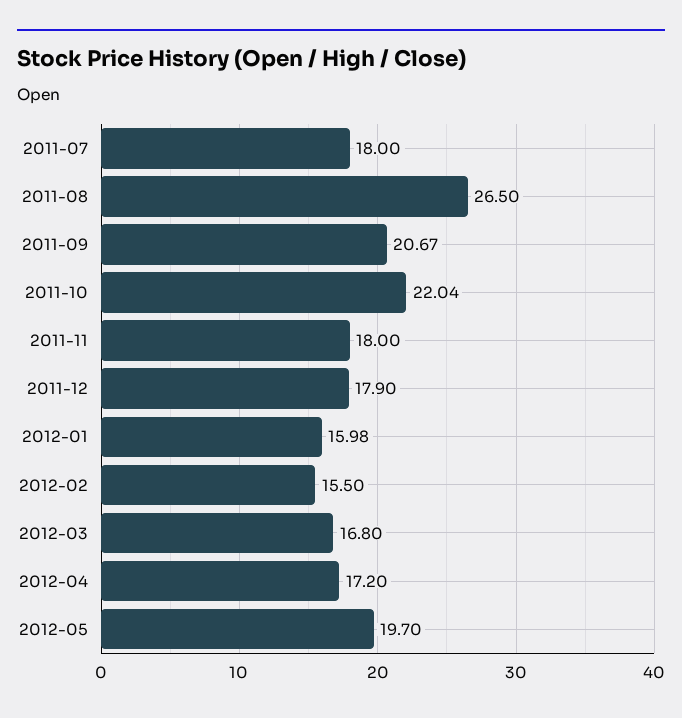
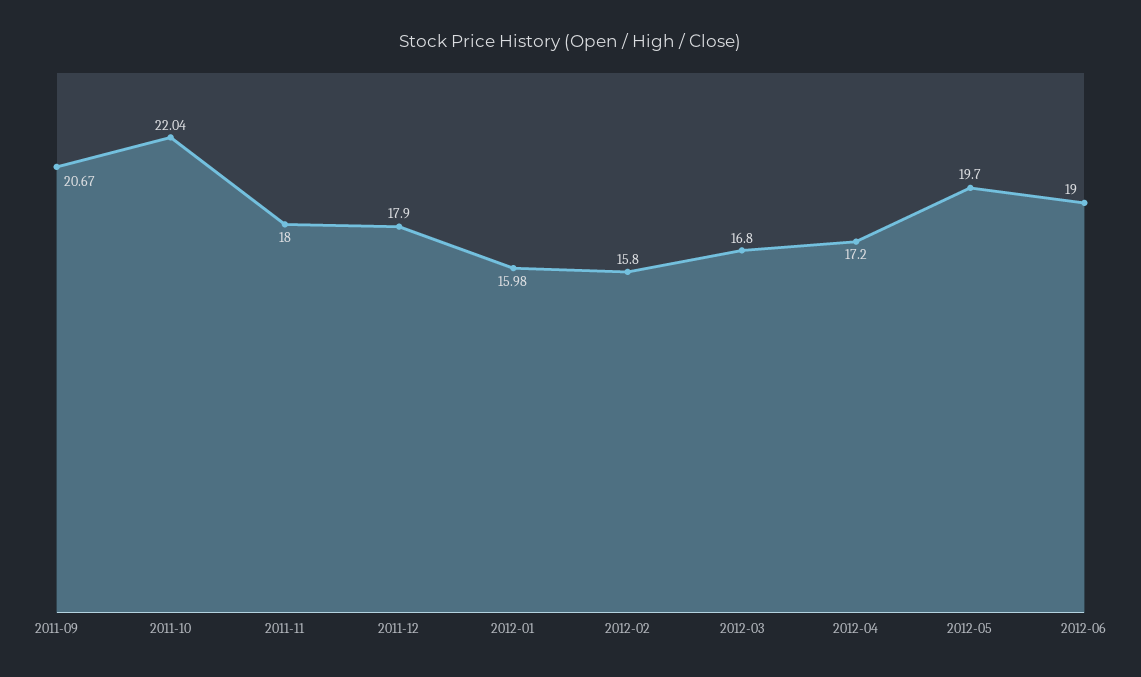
2011-07: 18 -> none
2011-08: 26.5 -> none
2012-02: 15.5 -> 15.8
2012-06: none -> 19

